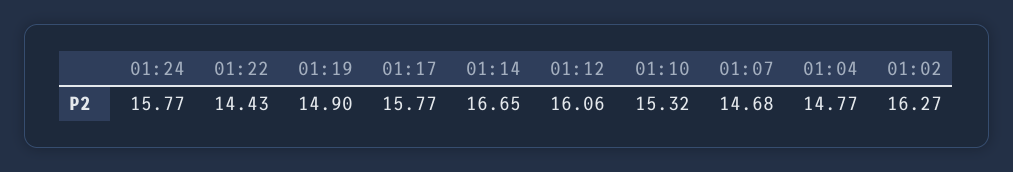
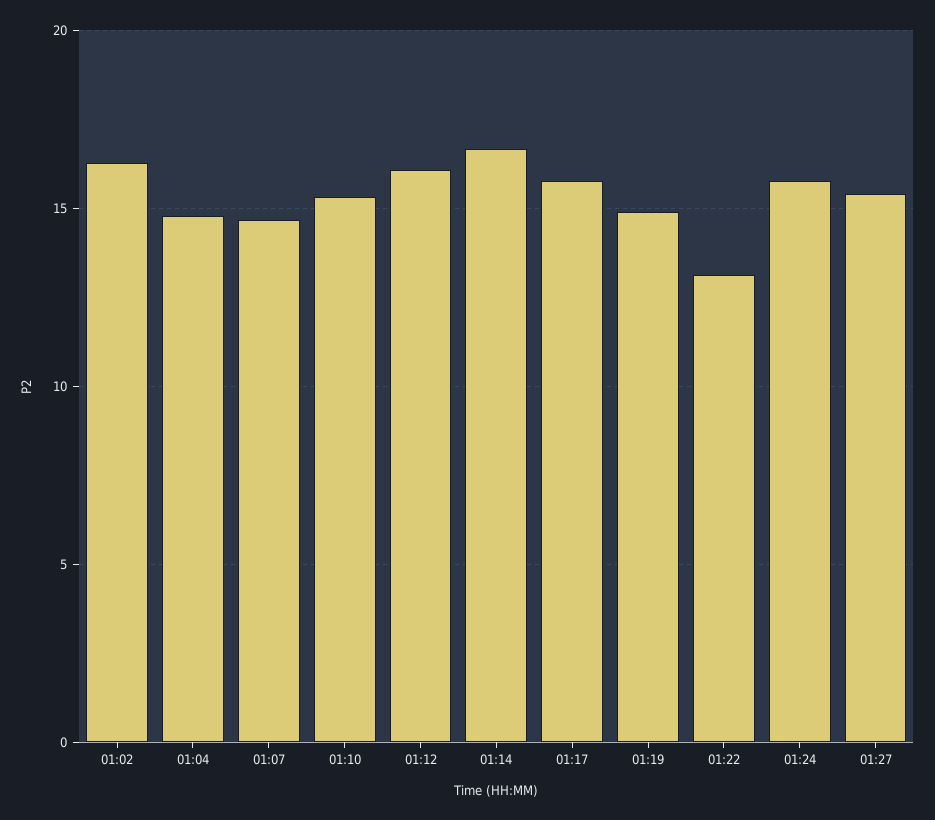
01:22: 14.43 -> 13
01:27: none -> 15.5

